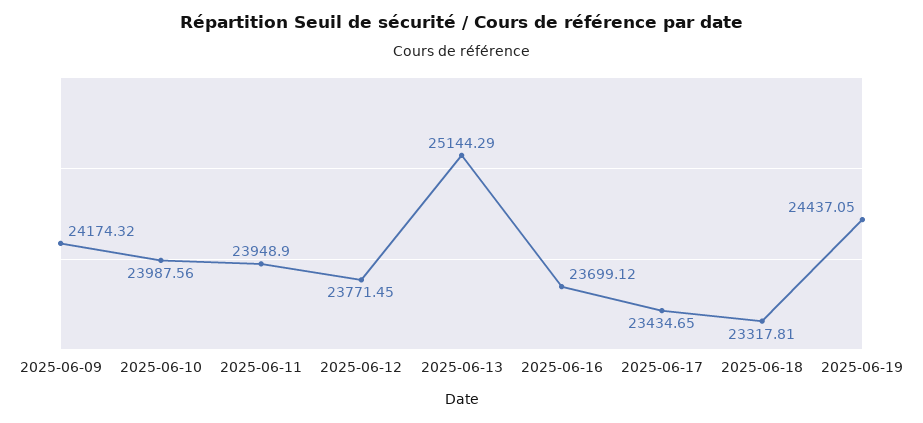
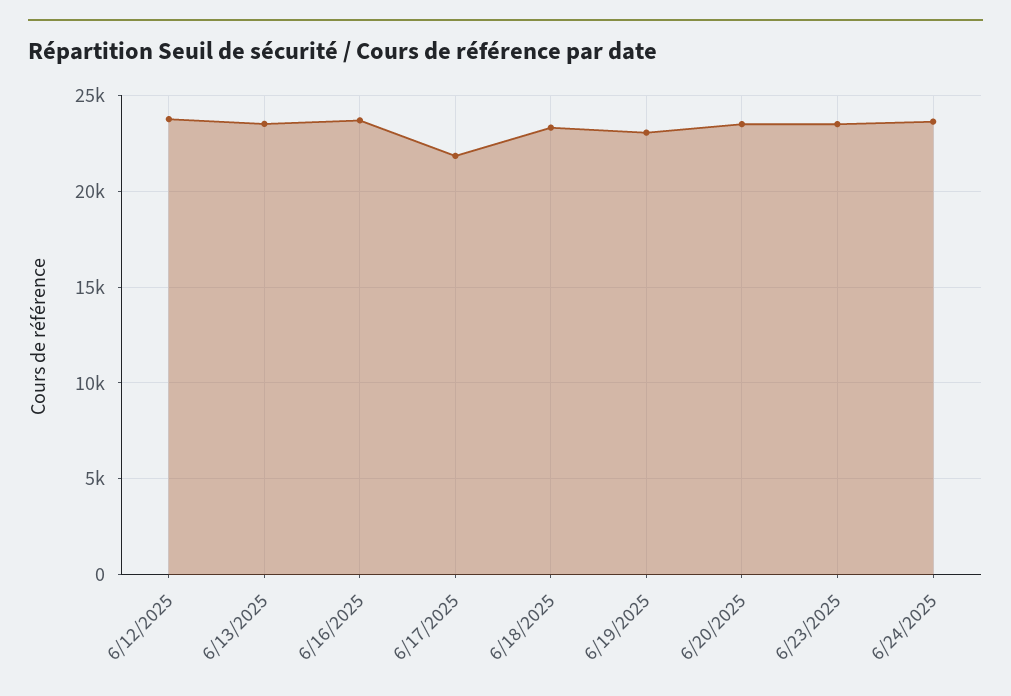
2025-06-09: 24174.32 -> none
2025-06-10: 23987.56 -> none
2025-06-11: 23948.9 -> none
2025-06-13: 25144.29 -> 23500
2025-06-17: 23434.65 -> 22000
2025-06-19: 24437.05 -> 23000
6/20/2025: none -> 23500
6/23/2025: none -> 23500
6/24/2025: none -> 23500

